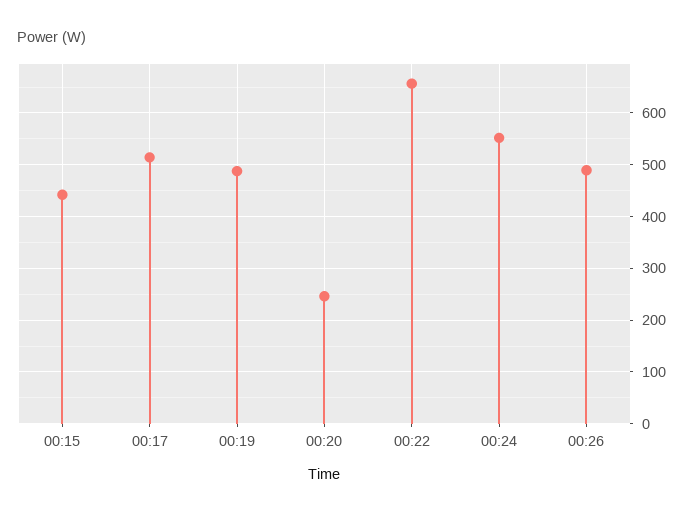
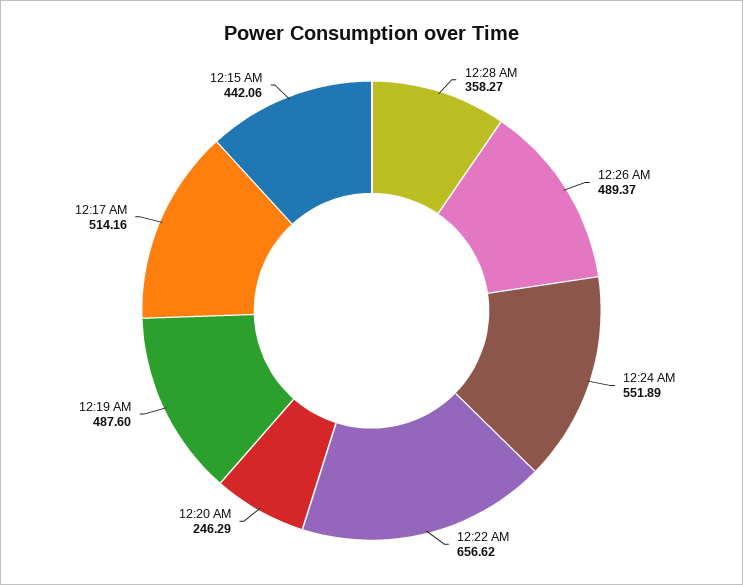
12:28 AM: none -> 358.27

